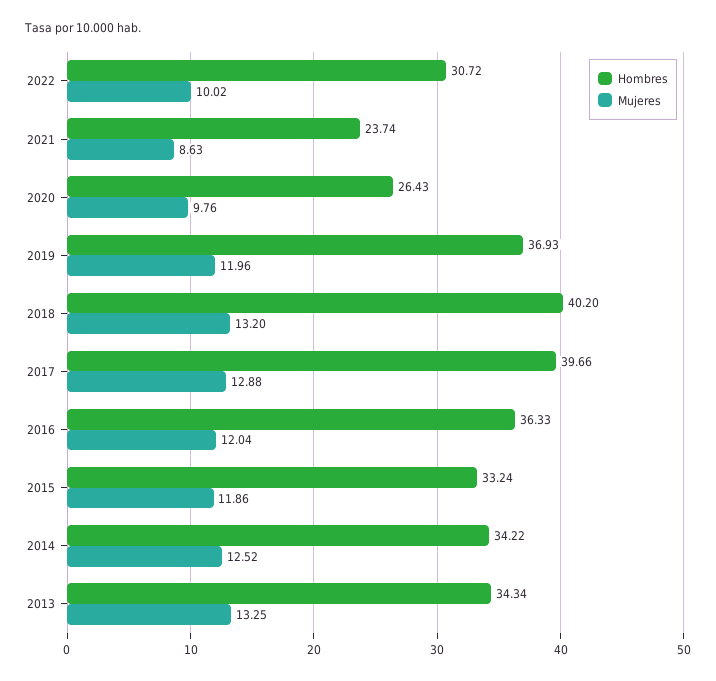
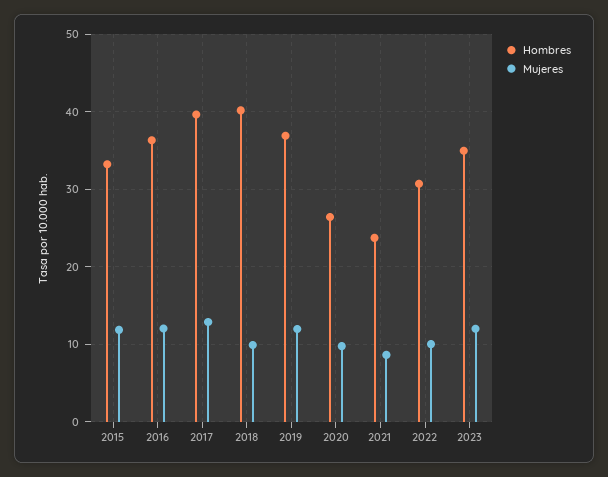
Mujeres, 2018: 13.2 -> 10
Hombres, 2014: 34.22 -> none
Mujeres, 2014: 12.52 -> none
Hombres, 2013: 34.34 -> none
Mujeres, 2013: 13.25 -> none
Hombres, 2023: none -> 35
Mujeres, 2023: none -> 12

